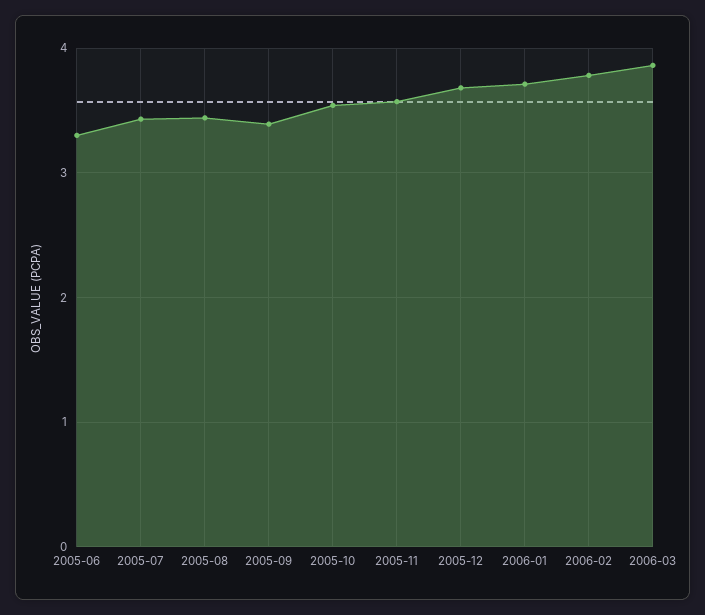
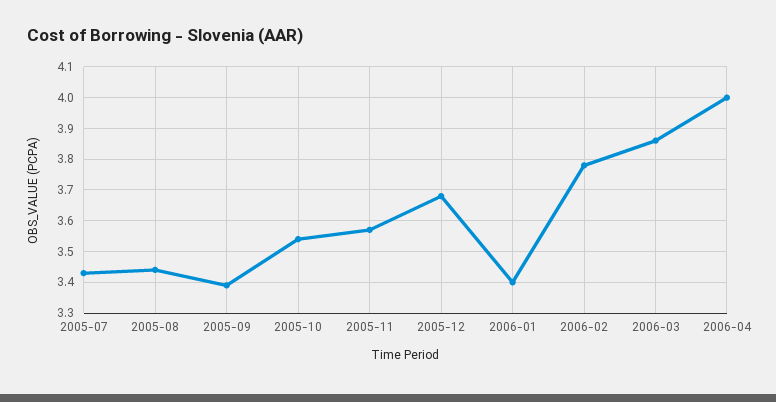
2005-06: 3.3 -> none
2006-01: 3.7 -> 3.4
2006-04: none -> 4

